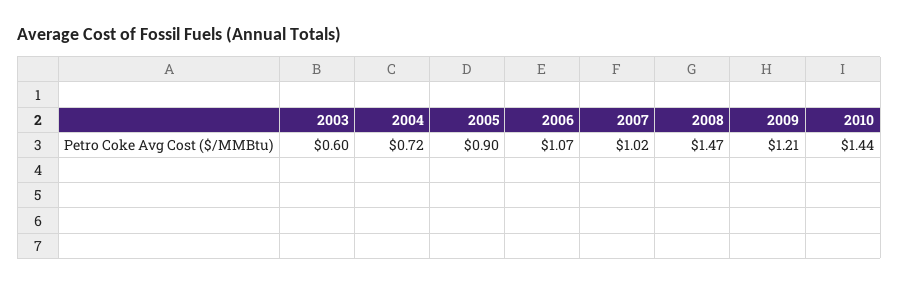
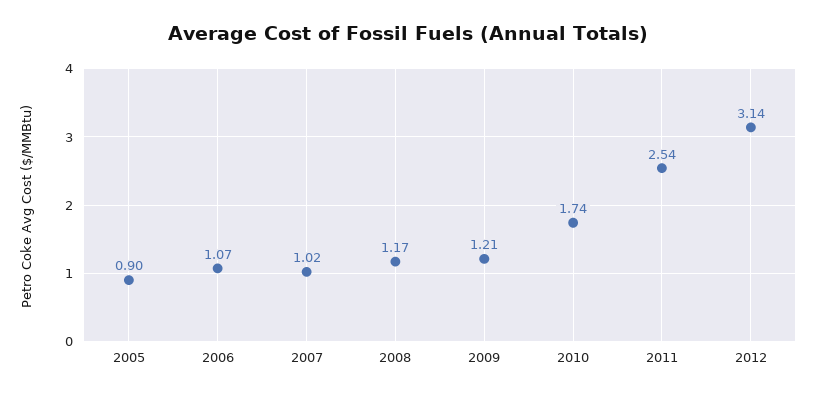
2003: 0.6 -> none
2004: 0.72 -> none
2008: 1.47 -> 1.17
2010: 1.44 -> 1.74
2011: none -> 2.54
2012: none -> 3.14

